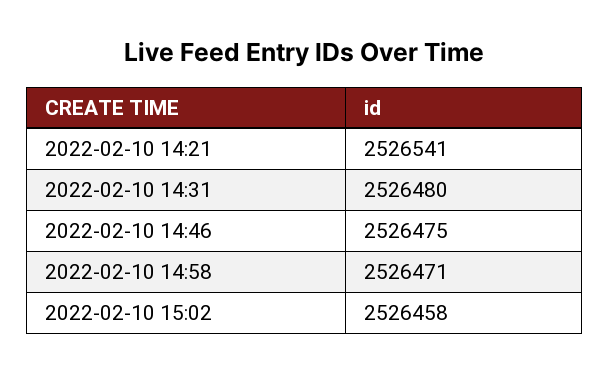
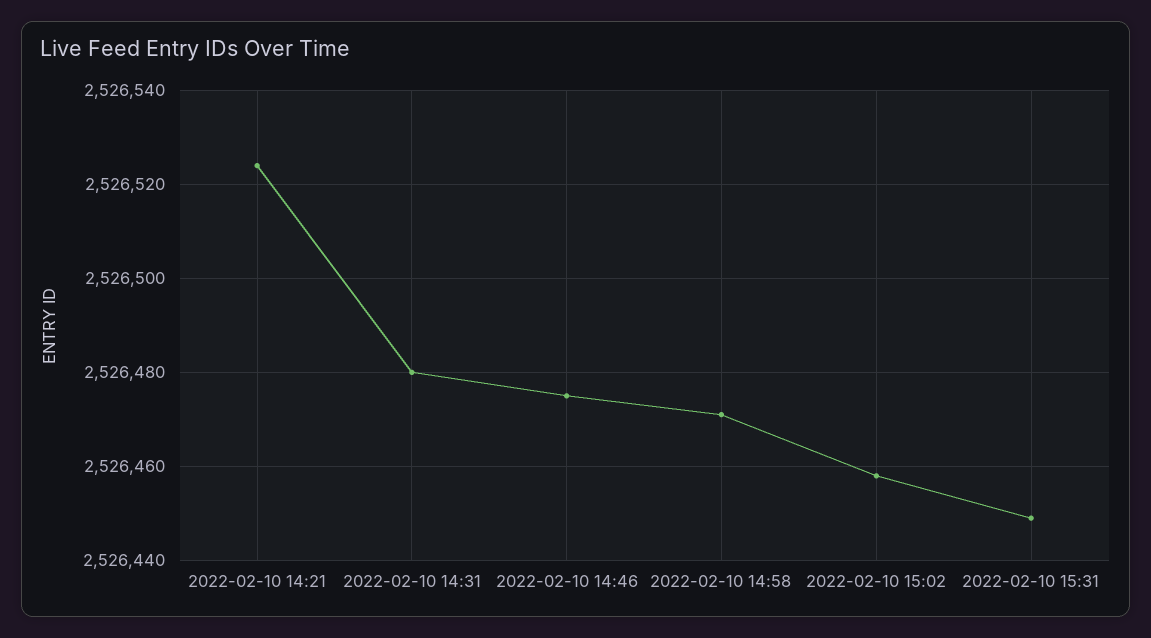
2022-02-10 14:21: 2526541 -> 2526525
2022-02-10 15:31: none -> 2526450

